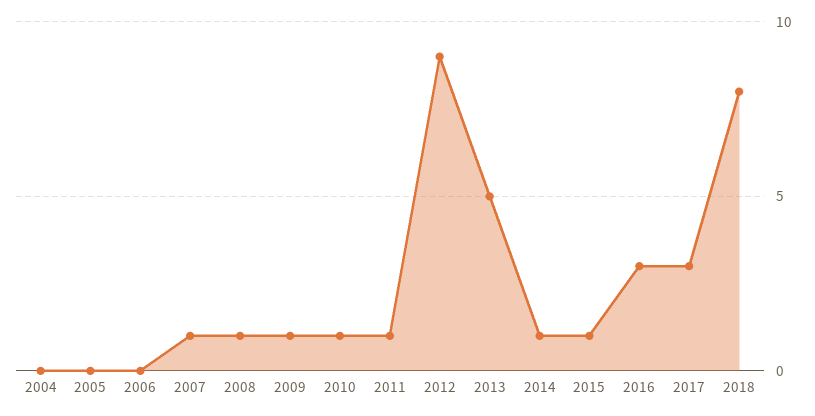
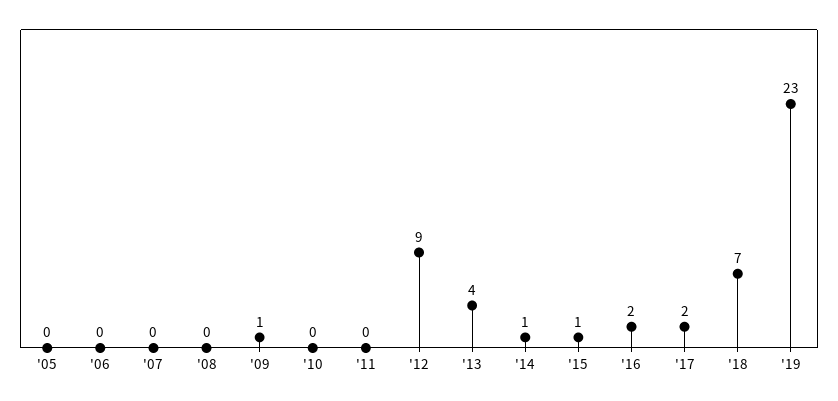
2004: 0 -> none
2007: 1 -> 0
2008: 1 -> 0
2010: 1 -> 0
2011: 1 -> 0
2013: 5 -> 4
2016: 3 -> 2
2017: 3 -> 2
2018: 8 -> 7
'19: none -> 23

